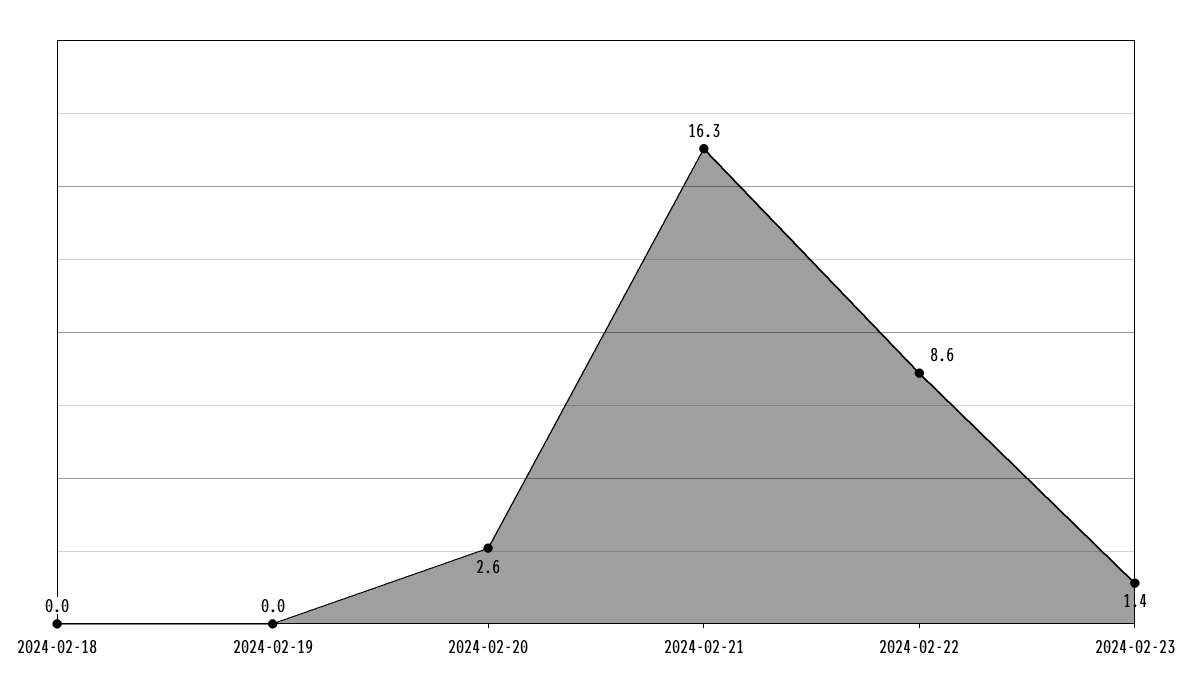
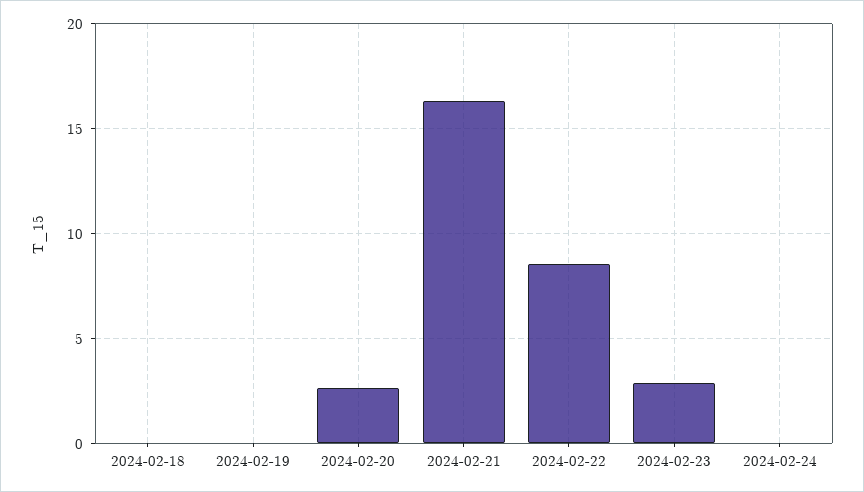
2024-02-23: 1.4 -> 3
2024-02-24: none -> 0

